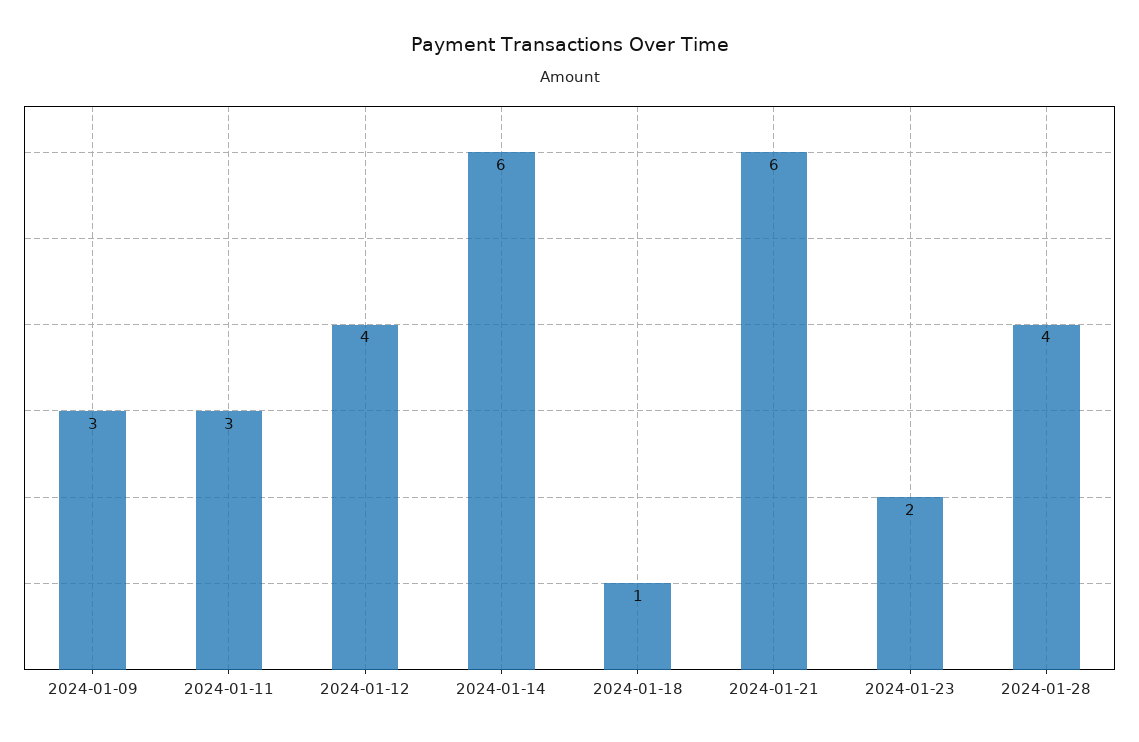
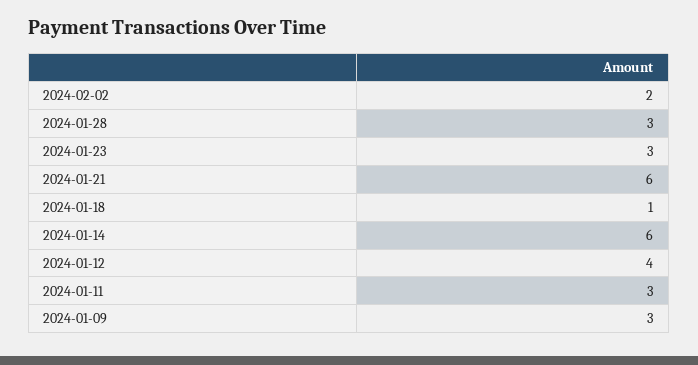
2024-01-23: 2 -> 3
2024-01-28: 4 -> 3
2024-02-02: none -> 2

